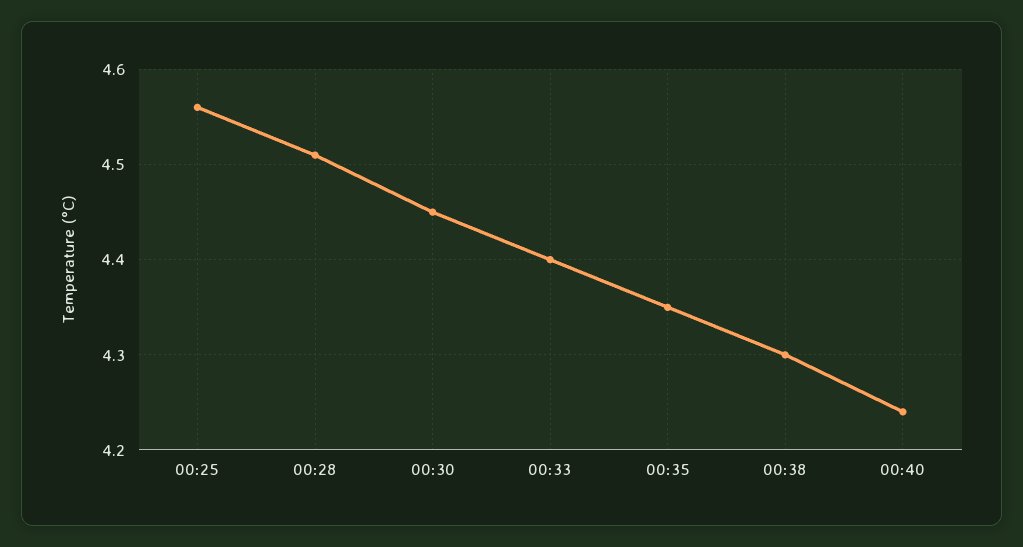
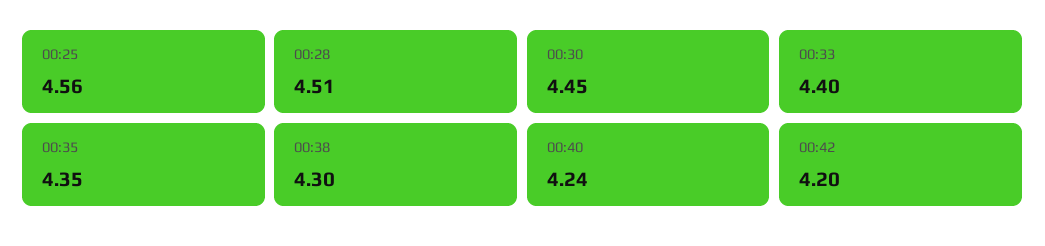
00:42: none -> 4.2

